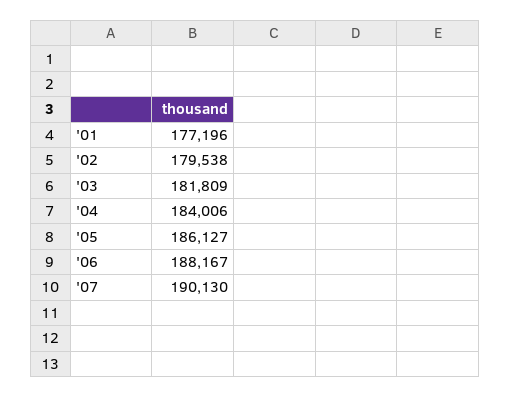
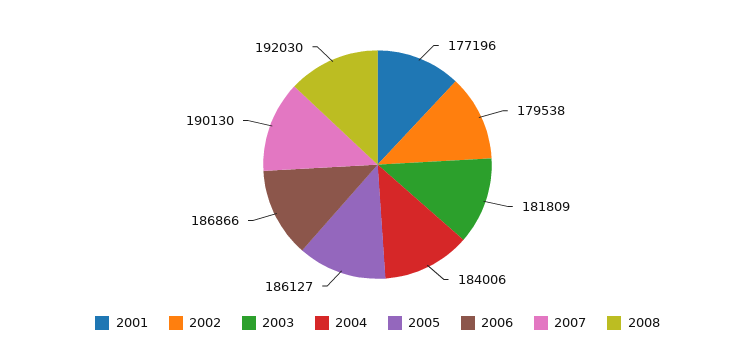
'06: 188167 -> 186866
2008: none -> 192030

